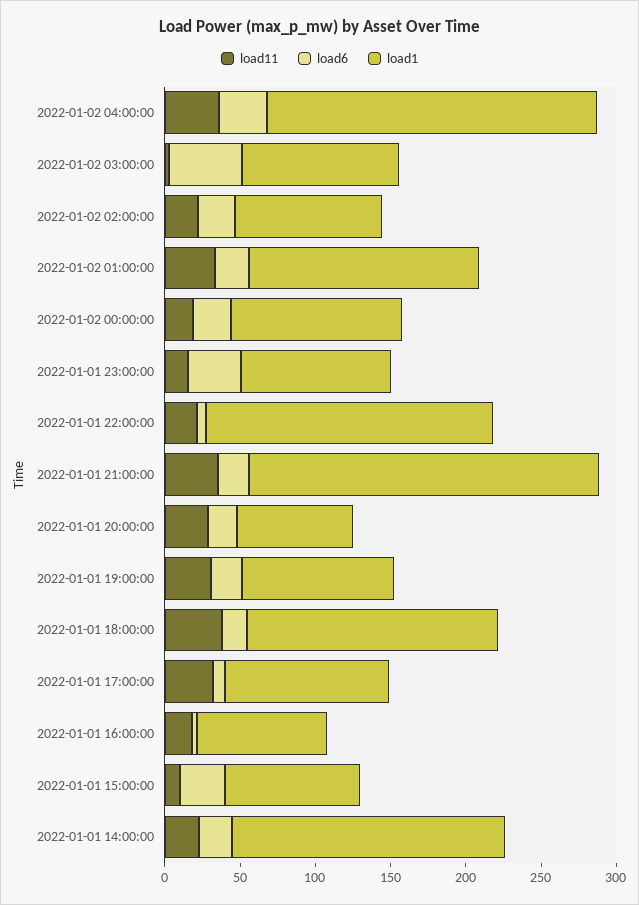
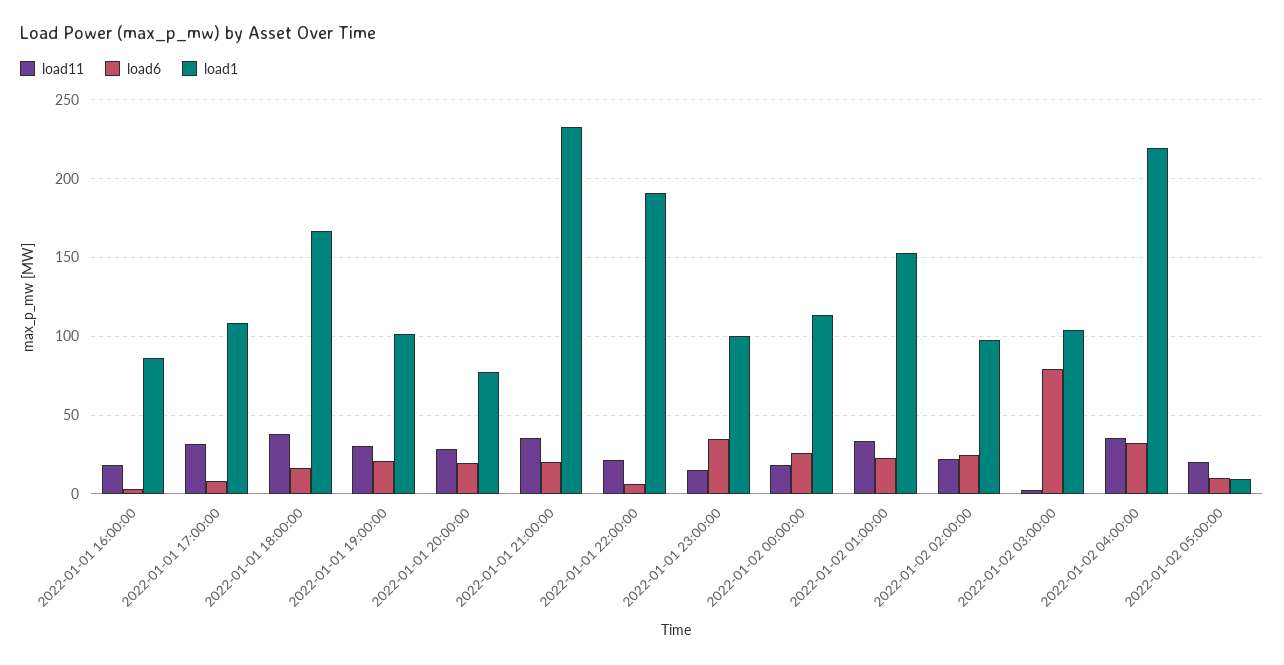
load6, 2022-01-02 03:00:00: 50 -> 80
load11, 2022-01-01 15:00:00: 10 -> none
load6, 2022-01-01 15:00:00: 30 -> none
load1, 2022-01-01 15:00:00: 90 -> none
load11, 2022-01-01 14:00:00: 20 -> none
load6, 2022-01-01 14:00:00: 20 -> none
load1, 2022-01-01 14:00:00: 180 -> none
load11, 2022-01-02 05:00:00: none -> 20
load6, 2022-01-02 05:00:00: none -> 10
load1, 2022-01-02 05:00:00: none -> 10

